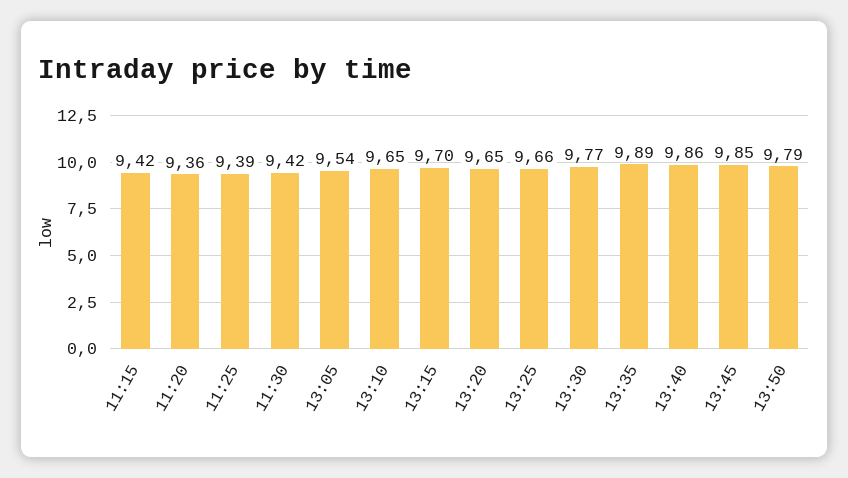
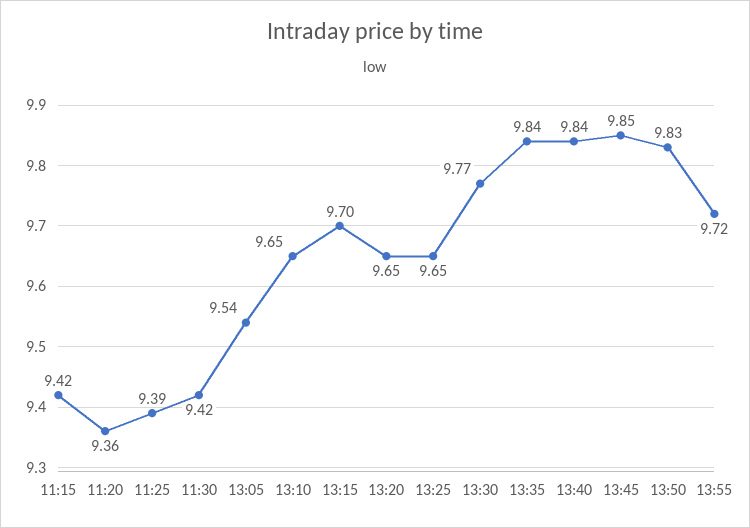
13:25: 9.66 -> 9.65
13:35: 9.89 -> 9.84
13:40: 9.86 -> 9.84
13:50: 9.79 -> 9.83
13:55: none -> 9.72

